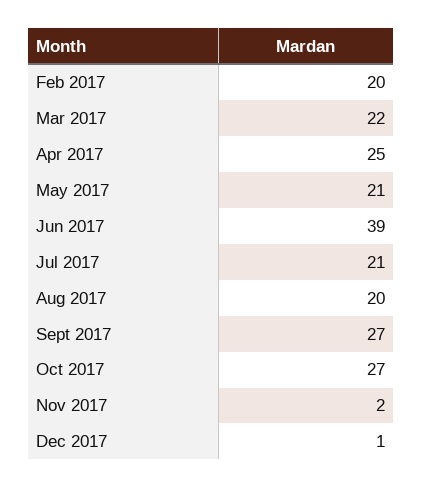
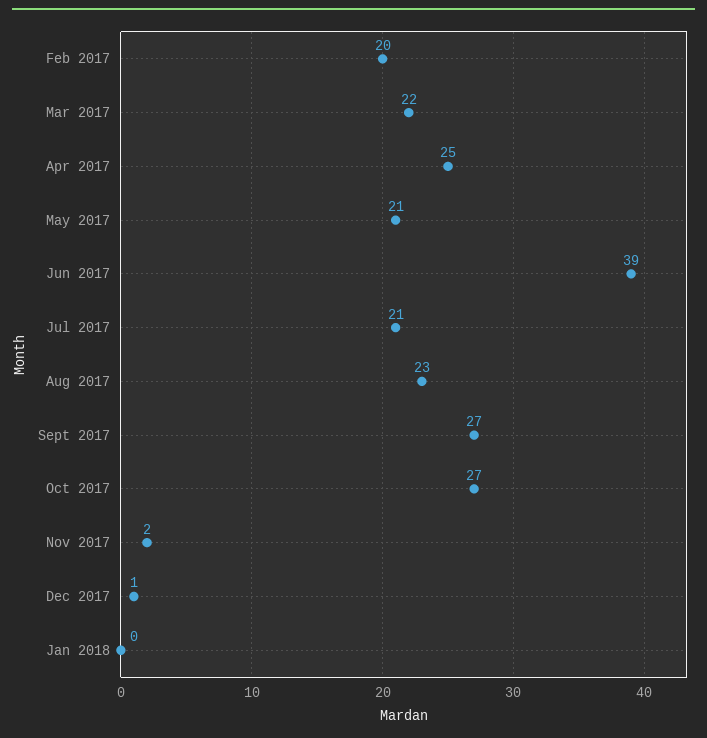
Aug 2017: 20 -> 23
Jan 2018: none -> 0

